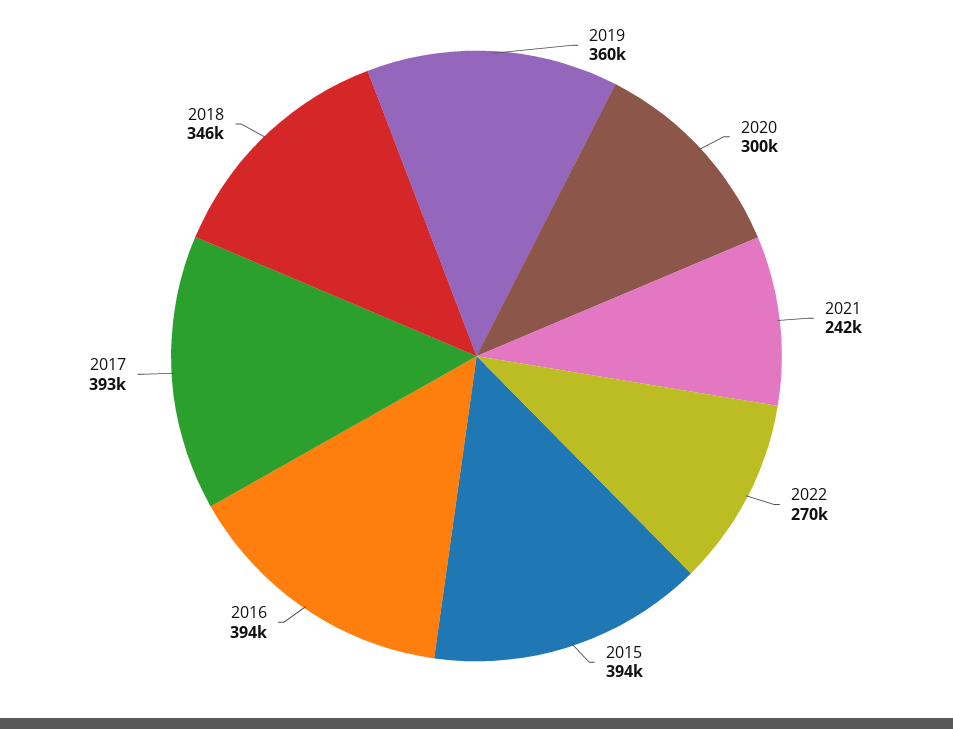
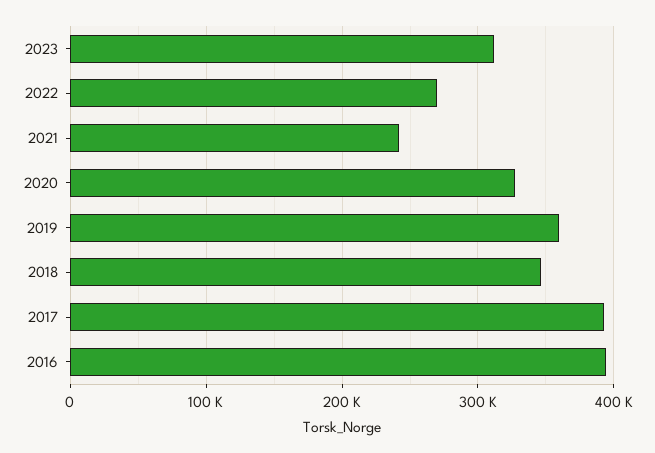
2020: 300000 -> 330000
2015: 394000 -> none
2023: none -> 310000

